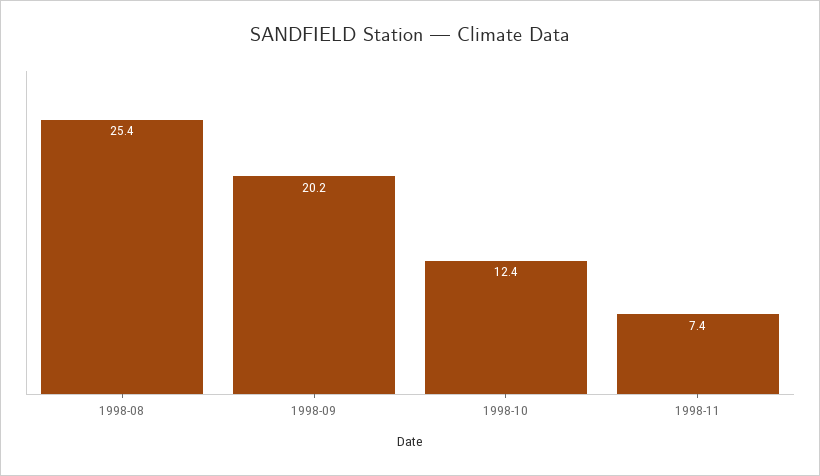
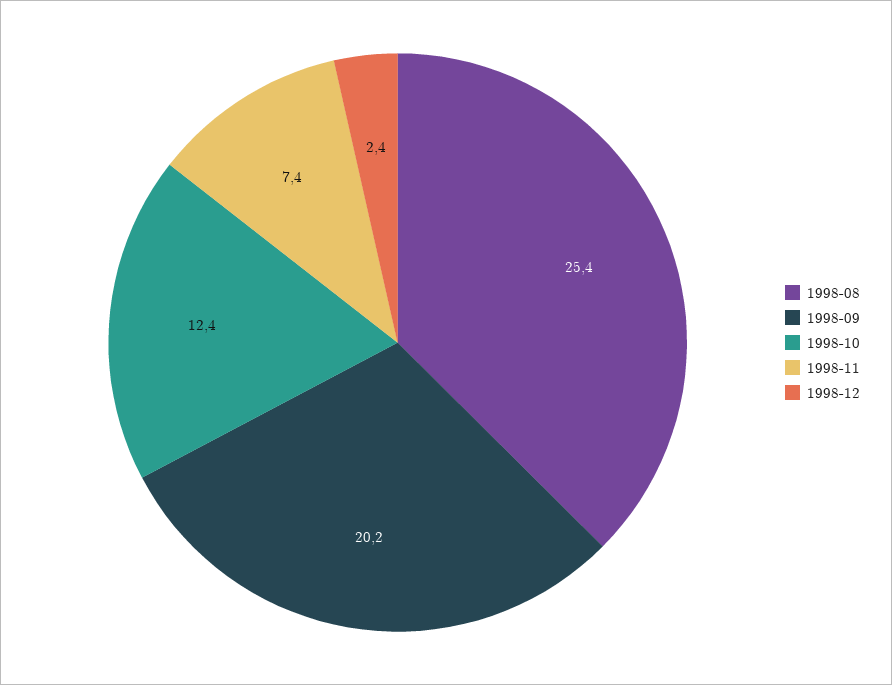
1998-12: none -> 2.4

